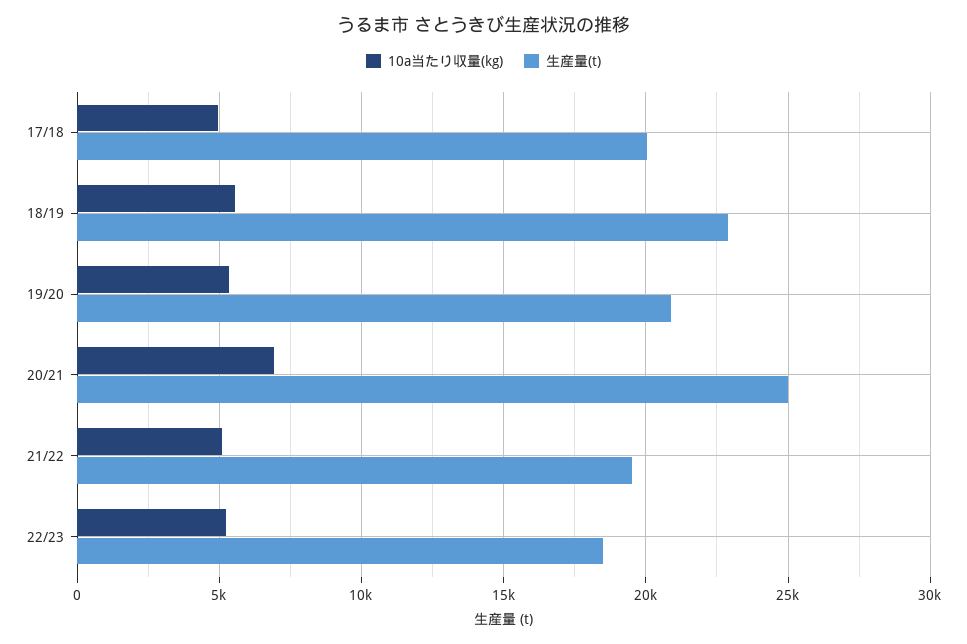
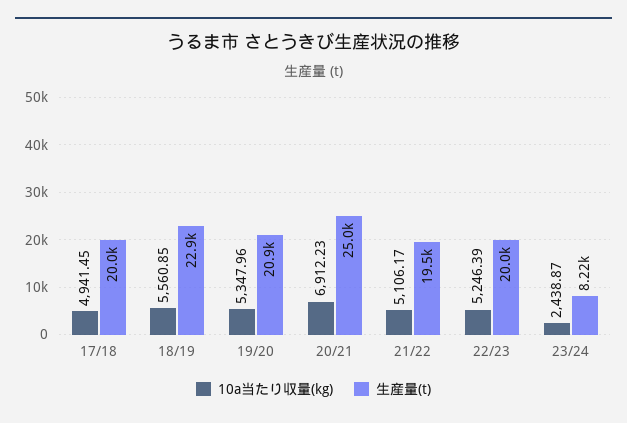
生産量(t), 22/23: 18500 -> 20000
10a当たり収量(kg), 23/24: none -> 2438.87
生産量(t), 23/24: none -> 8220

